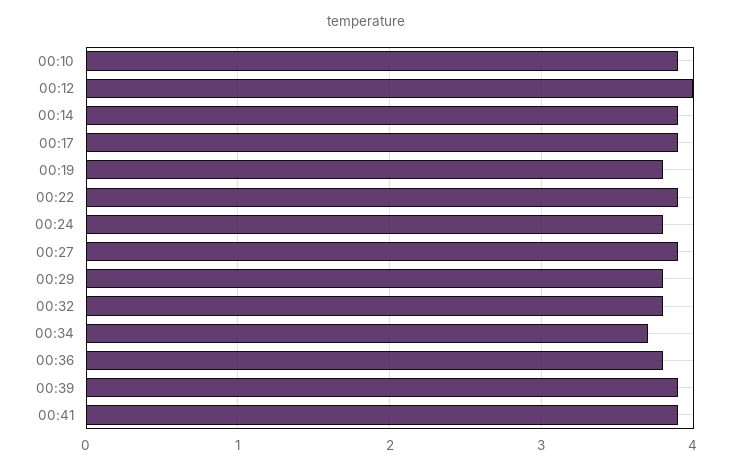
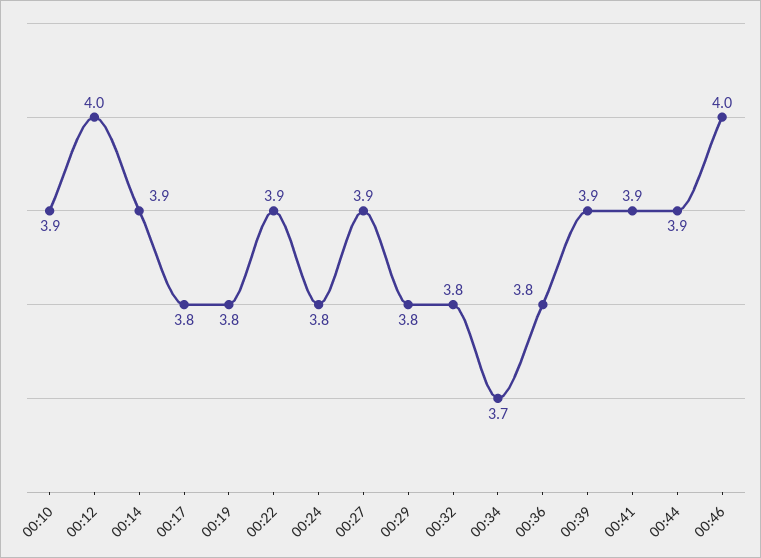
00:17: 3.9 -> 3.8
00:44: none -> 3.9
00:46: none -> 4

